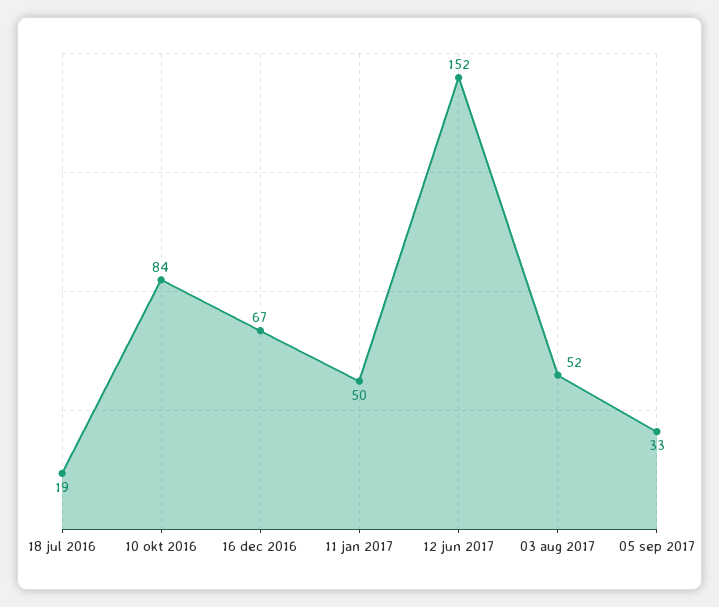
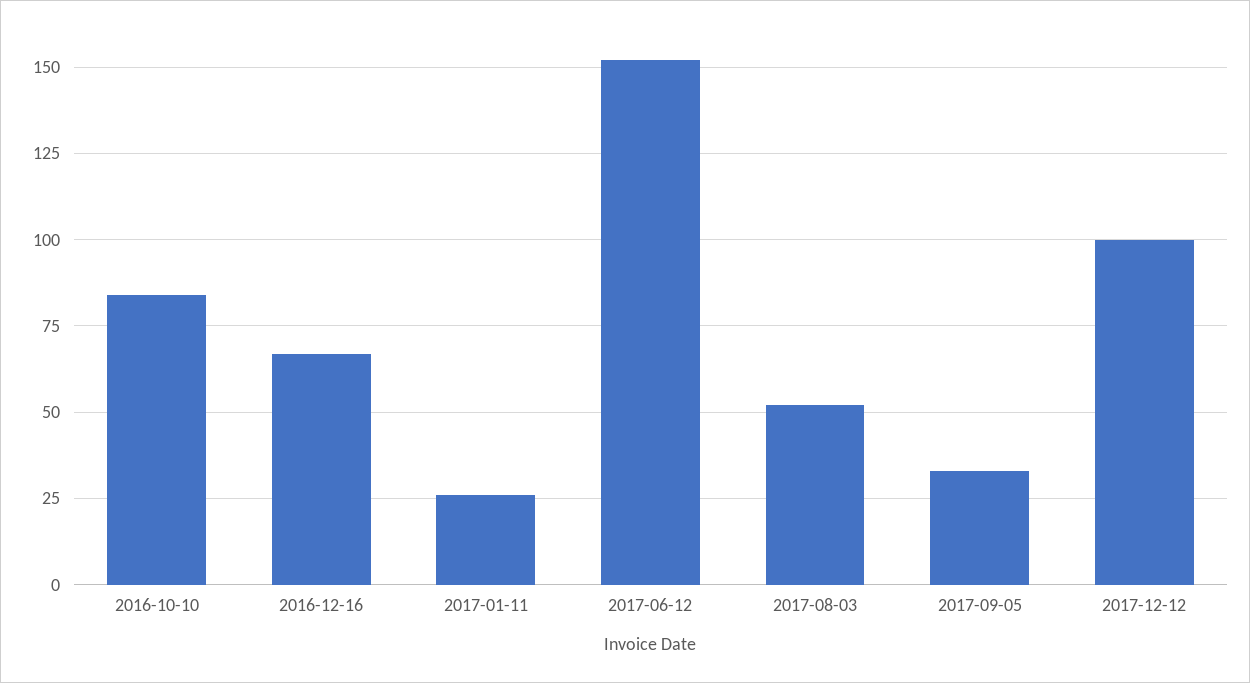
18 jul 2016: 19 -> none
11 jan 2017: 50 -> 25
2017-12-12: none -> 100

